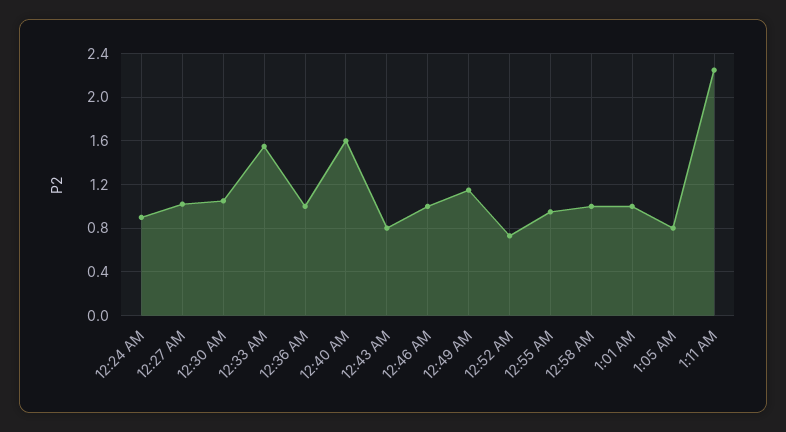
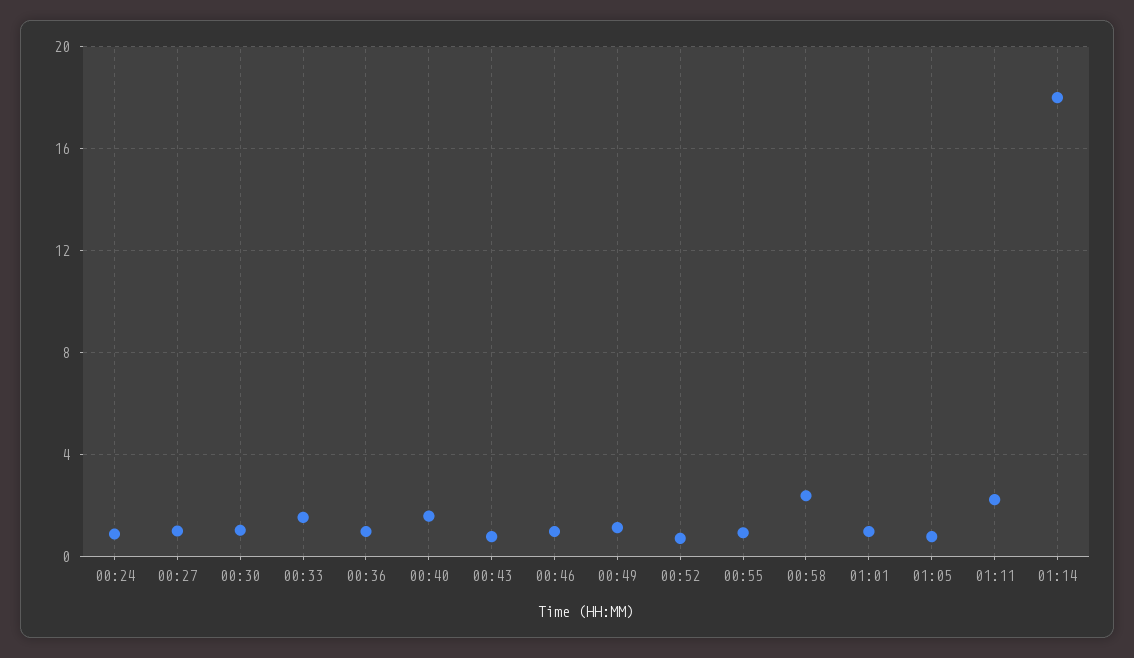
12:58 AM: 1 -> 2.5
01:14: none -> 18

